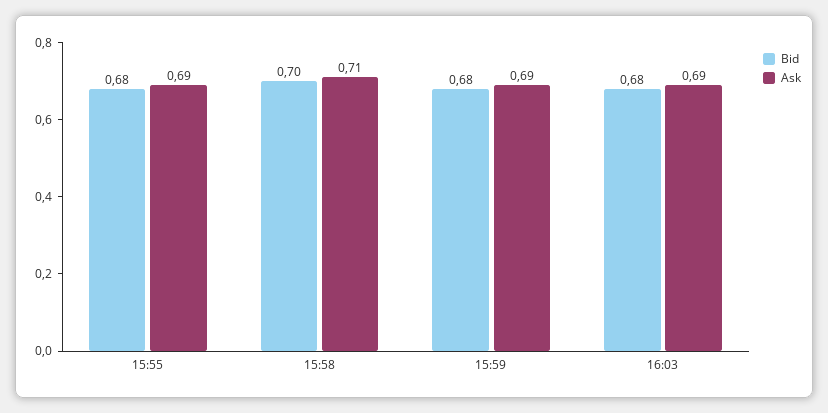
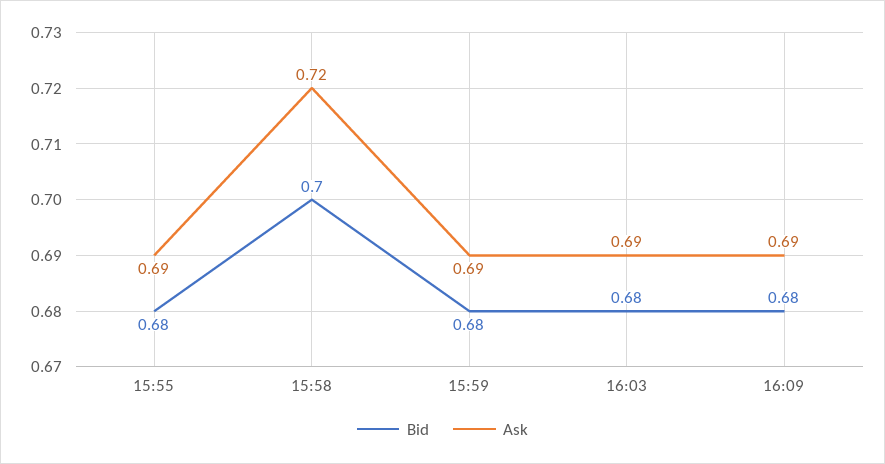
Ask, 15:58: 0.71 -> 0.72
Bid, 16:09: none -> 0.68
Ask, 16:09: none -> 0.69

